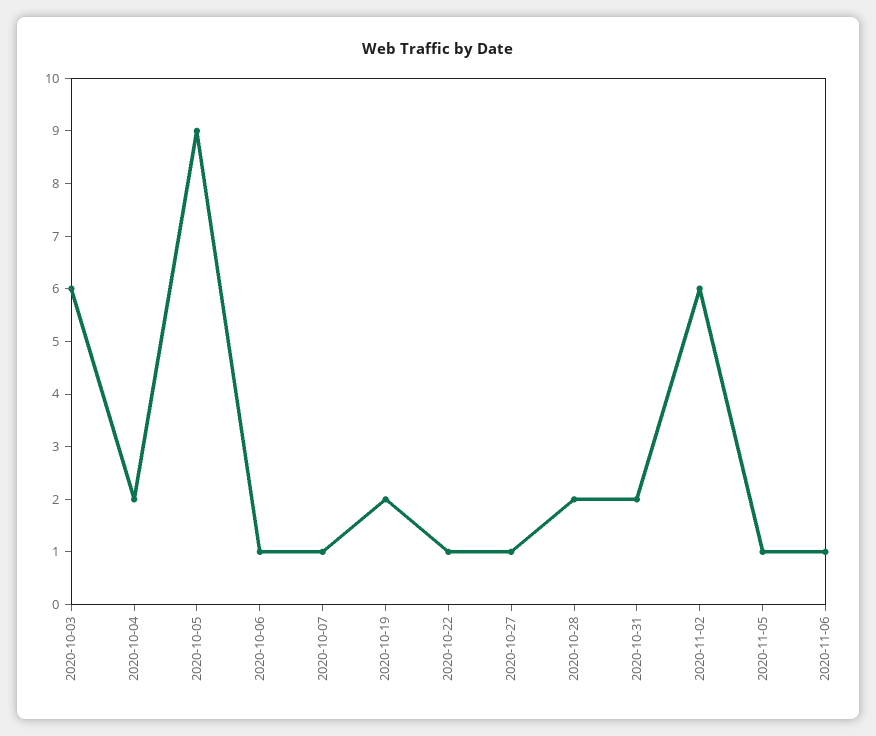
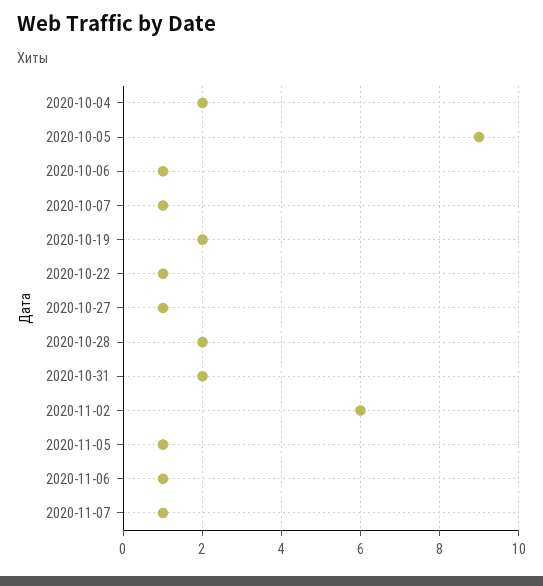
2020-10-03: 6 -> none
2020-11-07: none -> 1

